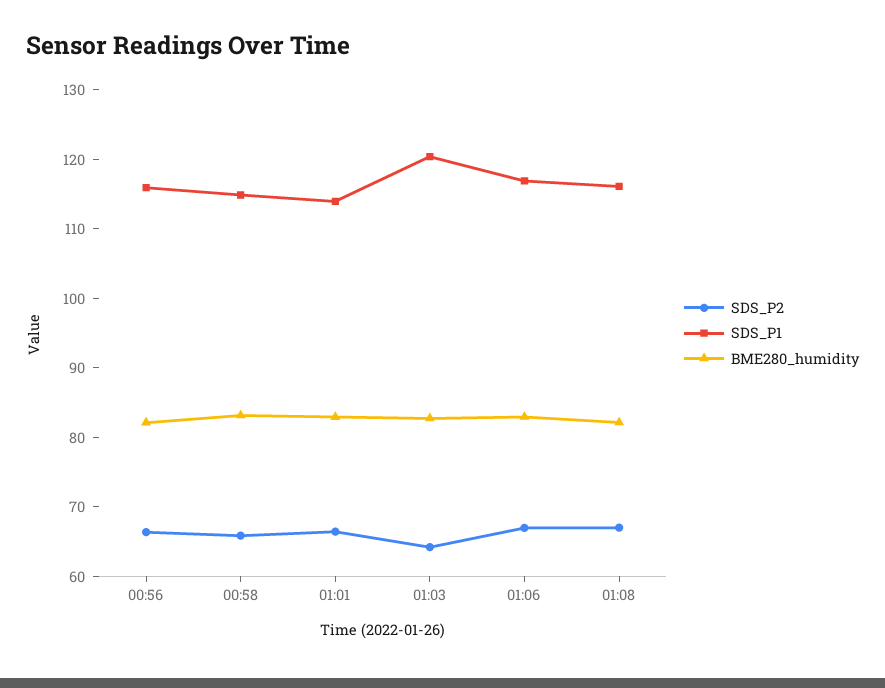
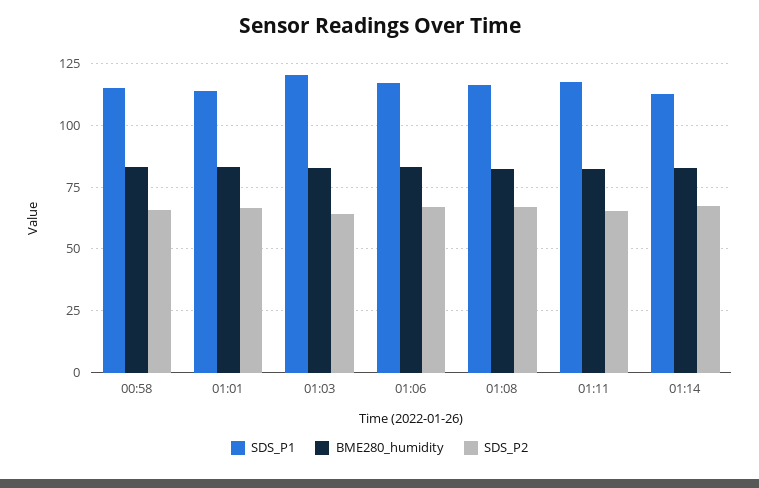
SDS_P2, 00:56: 66 -> none
SDS_P1, 00:56: 116 -> none
BME280_humidity, 00:56: 82 -> none
SDS_P1, 01:11: none -> 117.5
BME280_humidity, 01:11: none -> 82.5
SDS_P2, 01:11: none -> 65
SDS_P1, 01:14: none -> 112.5
BME280_humidity, 01:14: none -> 82.5
SDS_P2, 01:14: none -> 67.5

